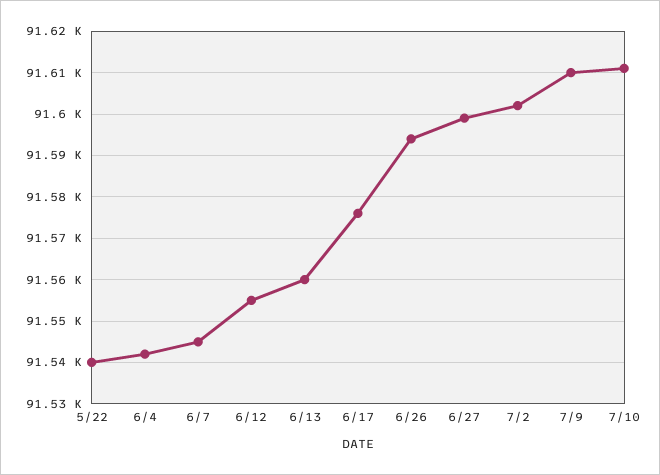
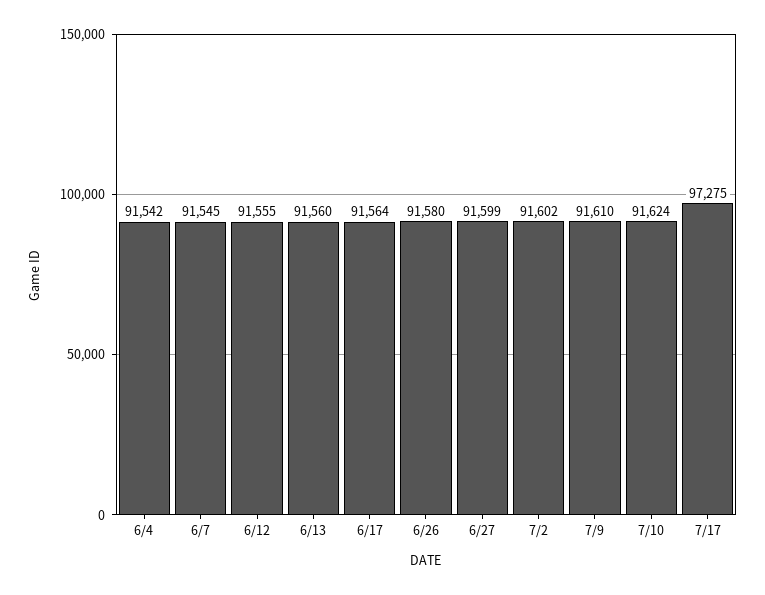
5/22: 91540 -> none
6/17: 91575 -> 91564
6/26: 91595 -> 91580
7/10: 91610 -> 91624
7/17: none -> 97275

